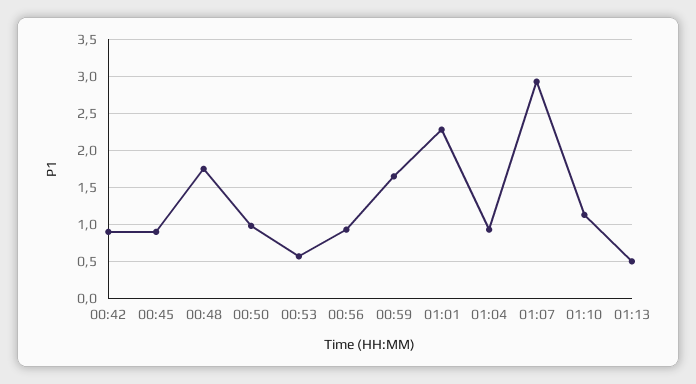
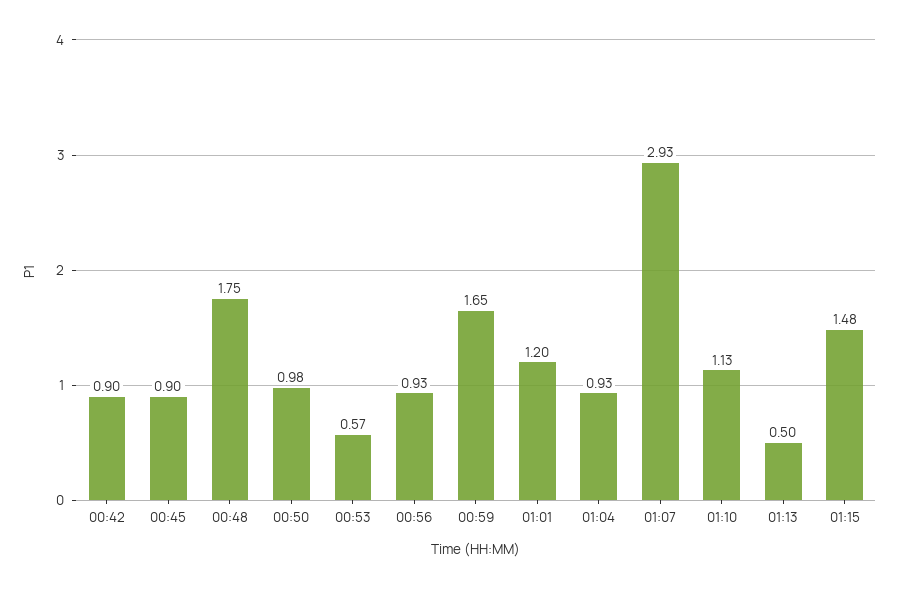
01:01: 2.3 -> 1.2
01:15: none -> 1.48

